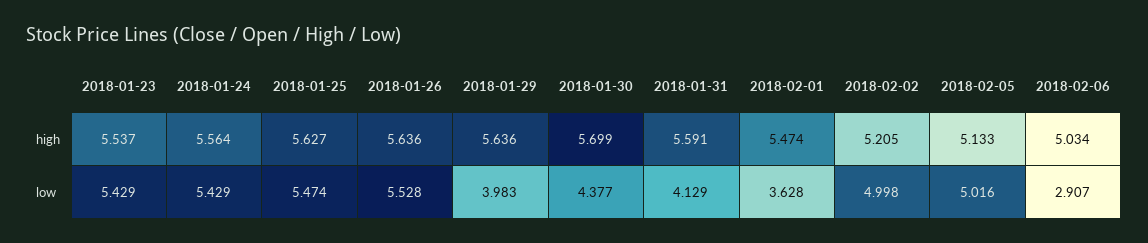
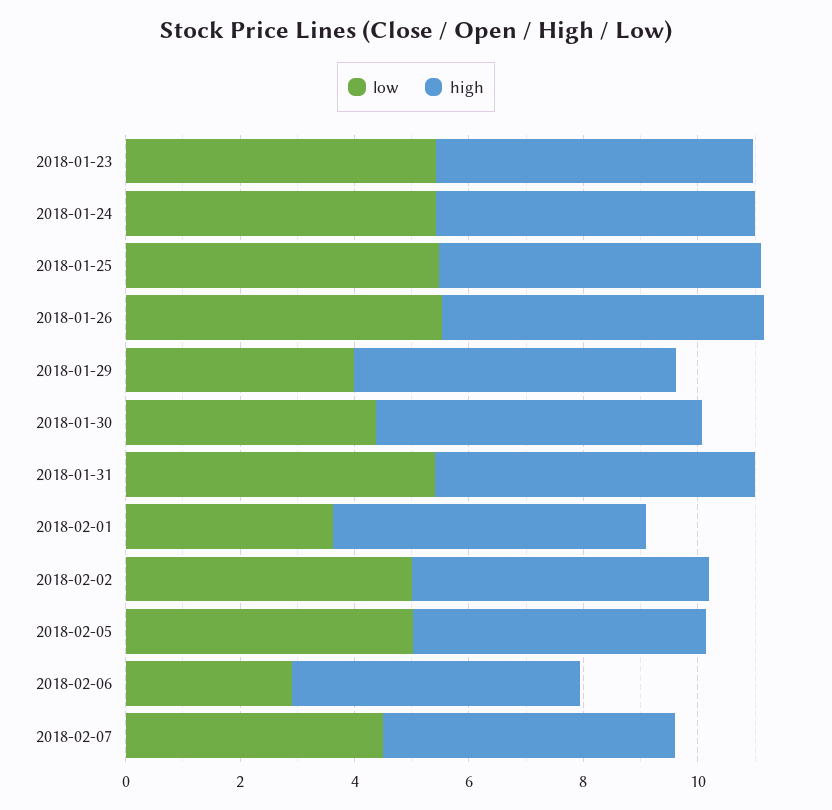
low, 2018-01-31: 4.129 -> 5.5
low, 2018-02-07: none -> 4.5
high, 2018-02-07: none -> 5

